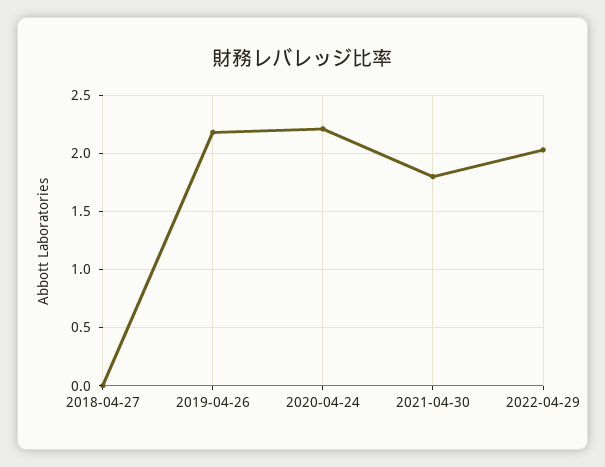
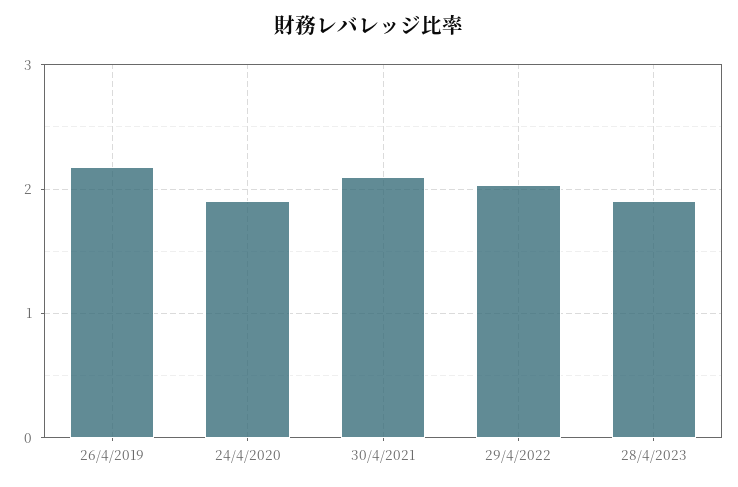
2018-04-27: 0 -> none
2020-04-24: 2.2 -> 1.9
2021-04-30: 1.8 -> 2.1
28/4/2023: none -> 1.9

